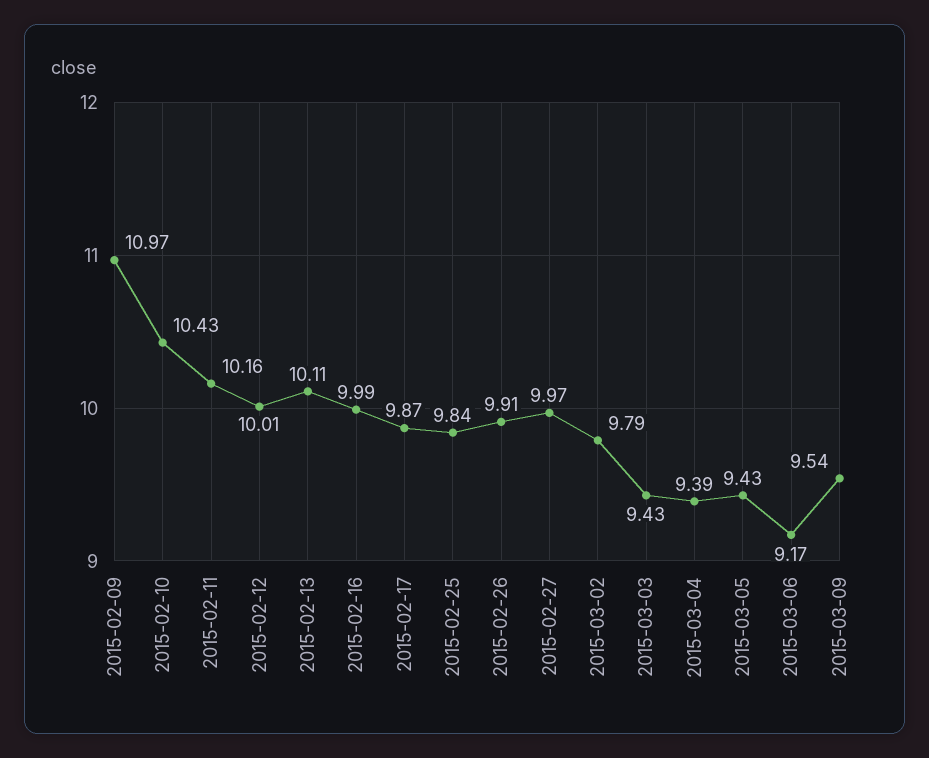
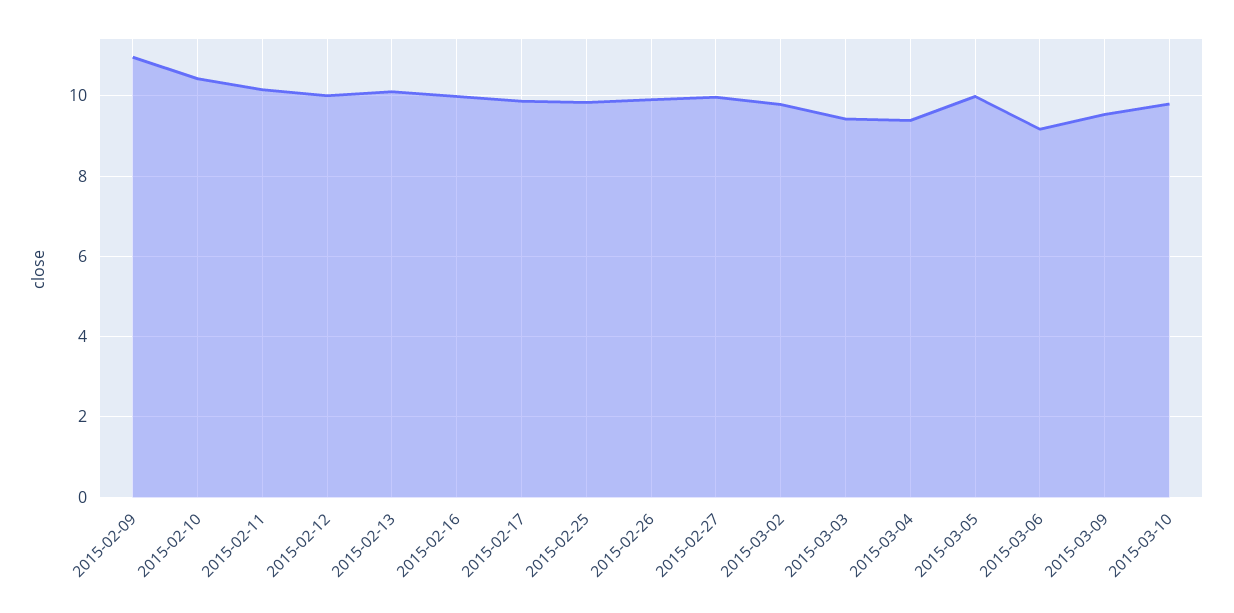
2015-03-05: 9.43 -> 10
2015-03-10: none -> 9.8

